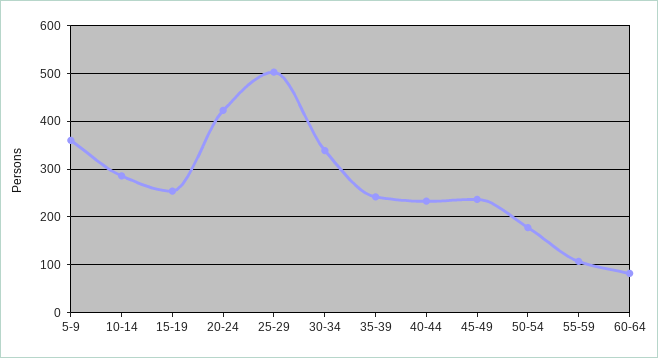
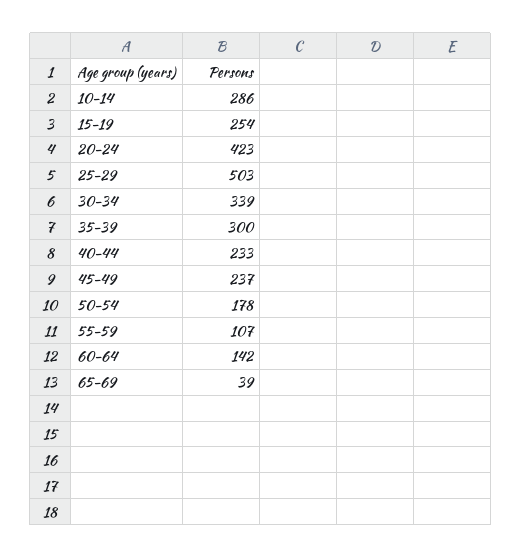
5-9: 360 -> none
35-39: 240 -> 300
60-64: 80 -> 142
65-69: none -> 39

